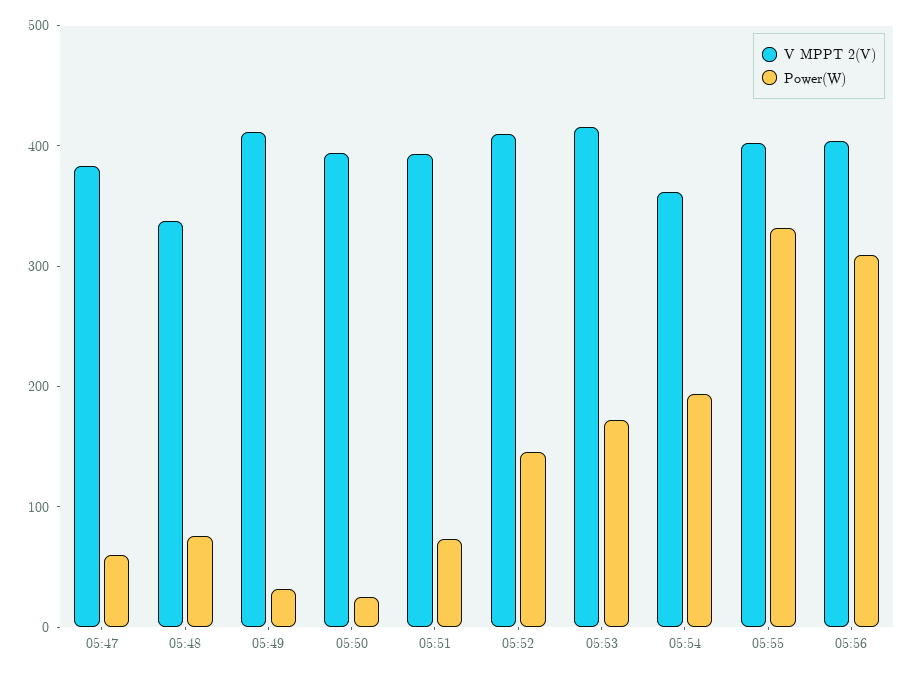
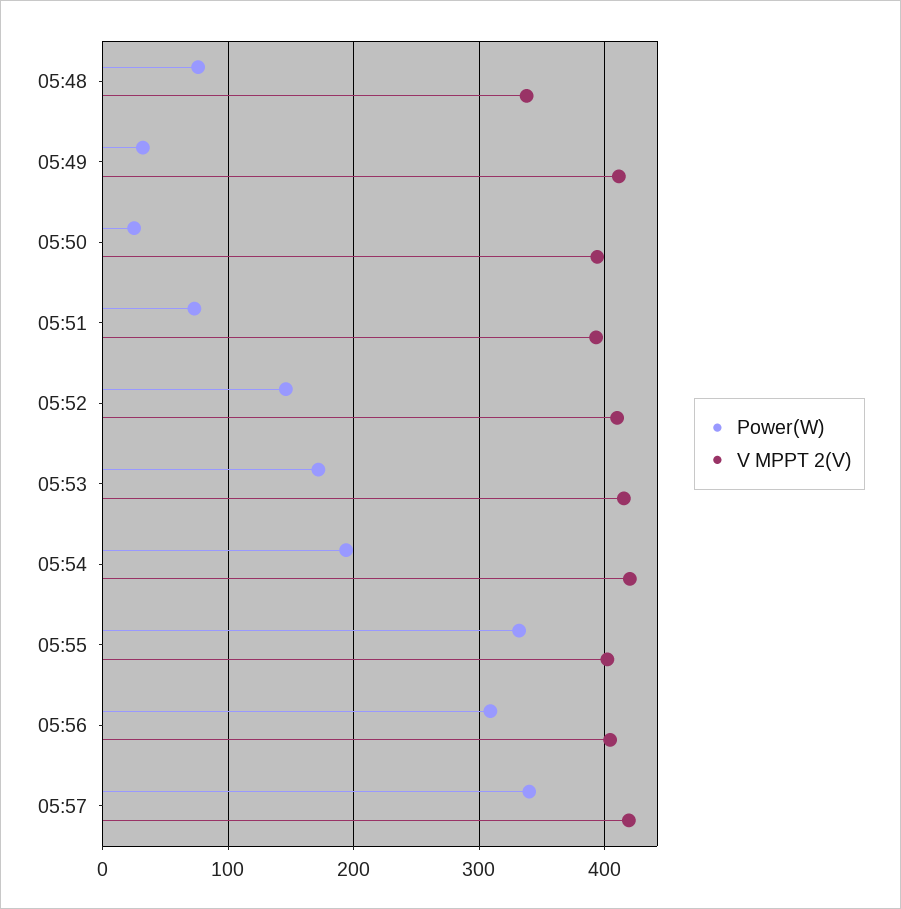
V MPPT 2(V), 05:47: 380 -> none
Power(W), 05:47: 60 -> none
V MPPT 2(V), 05:54: 360 -> 420
Power(W), 05:57: none -> 340
V MPPT 2(V), 05:57: none -> 420

